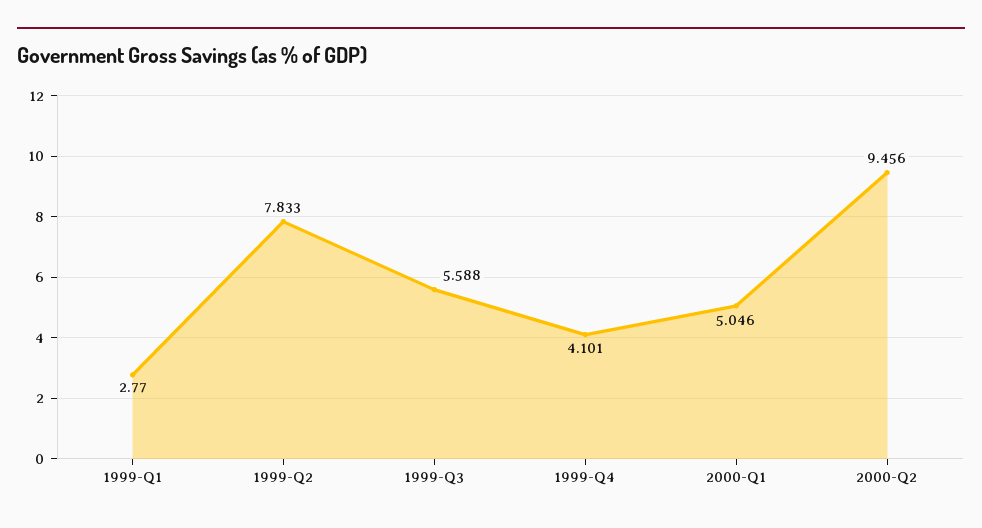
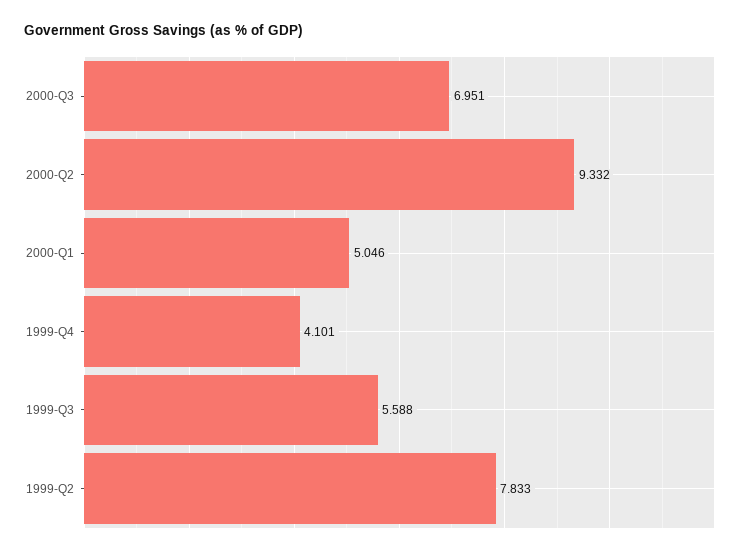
1999-Q1: 2.77 -> none
2000-Q2: 9.456 -> 9.332
2000-Q3: none -> 6.951

